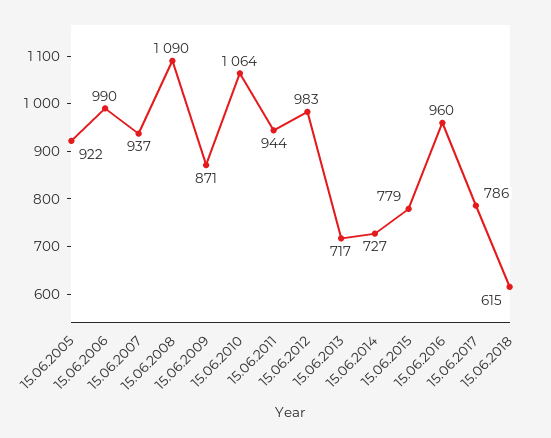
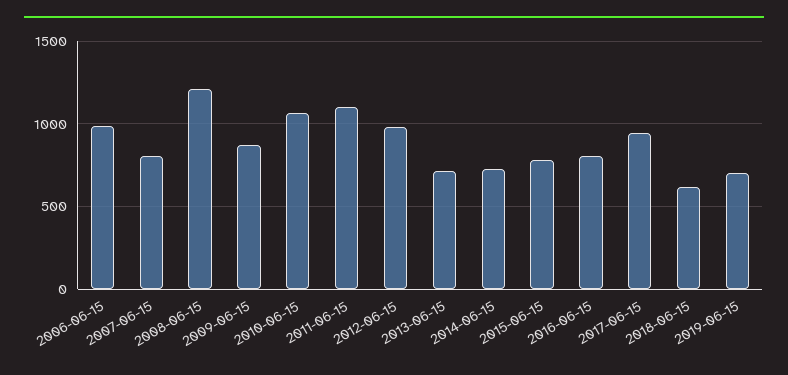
15.06.2005: 922 -> none
15.06.2007: 937 -> 800
15.06.2008: 1090 -> 1200
15.06.2011: 944 -> 1100
15.06.2016: 960 -> 800
15.06.2017: 786 -> 950
2019-06-15: none -> 700

